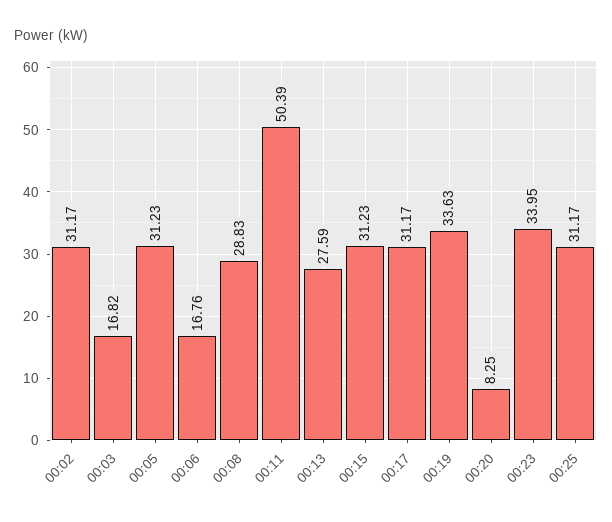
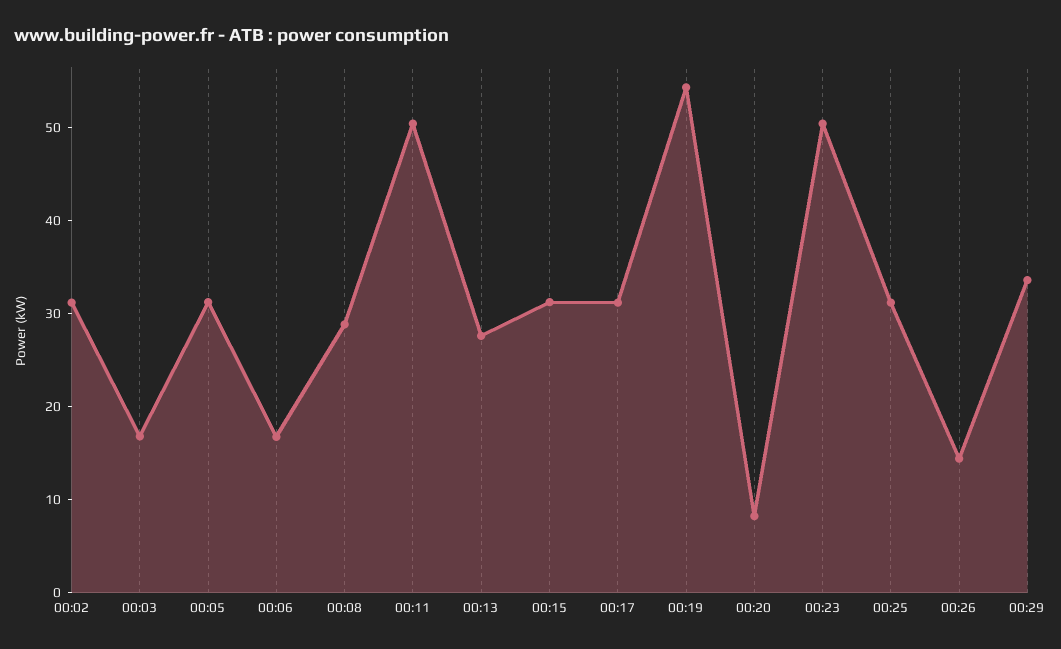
00:19: 33.63 -> 54
00:23: 33.95 -> 50
00:26: none -> 14
00:29: none -> 34

